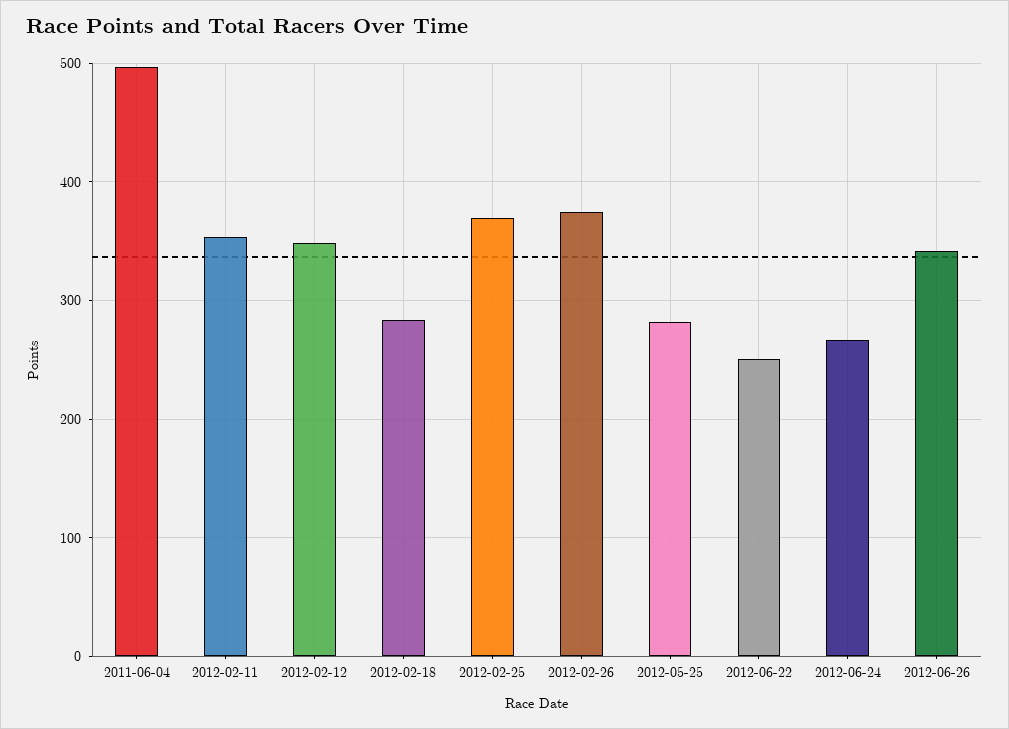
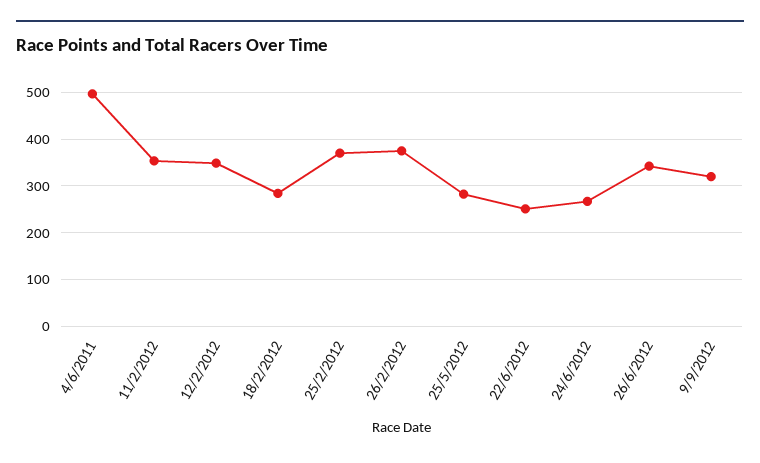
9/9/2012: none -> 320

